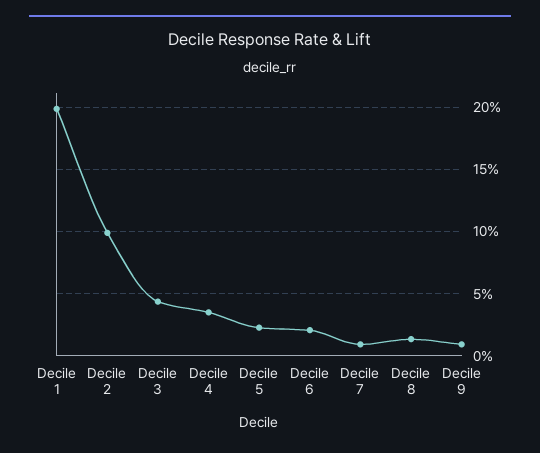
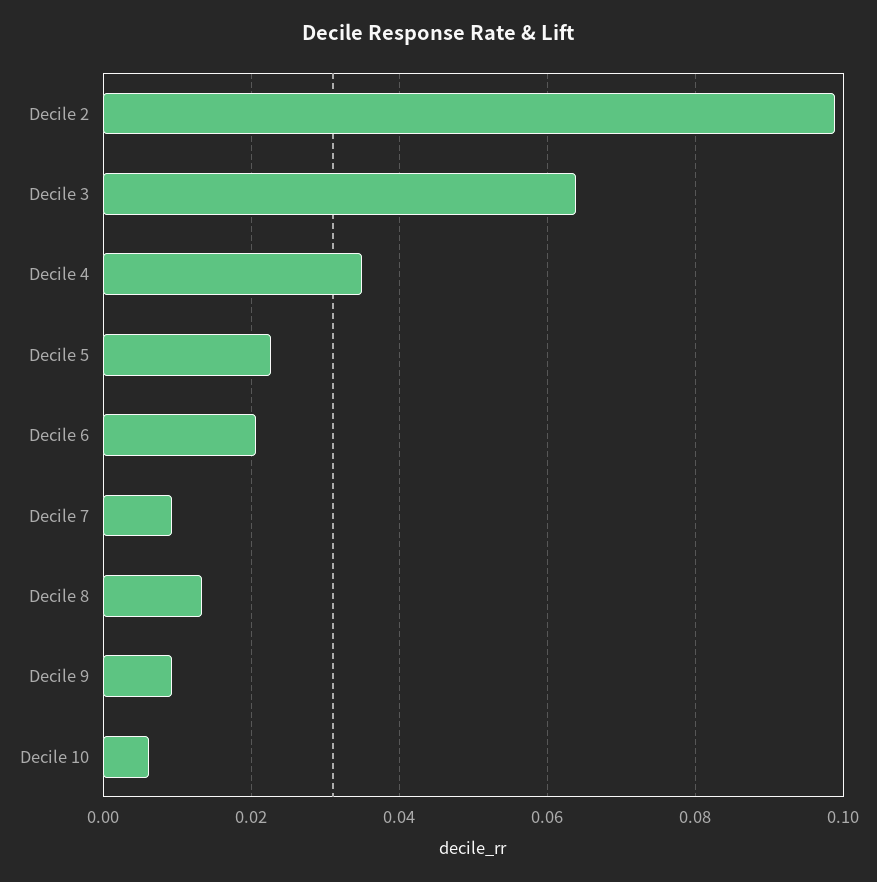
Decile 1: 0.2 -> none
Decile 3: 0.045 -> 0.064
Decile 10: none -> 0.006

